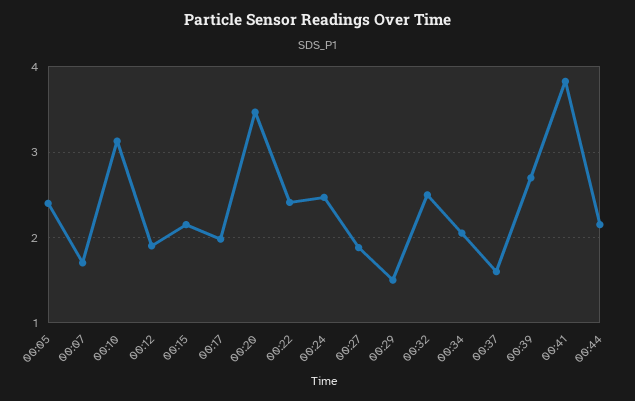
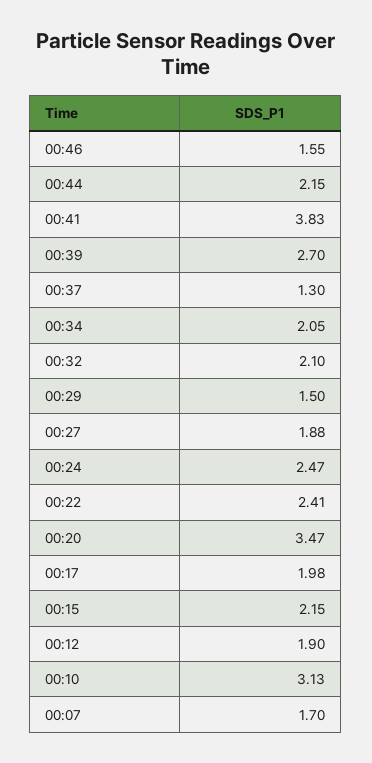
00:05: 2.4 -> none
00:32: 2.5 -> 2.1
00:37: 1.6 -> 1.3
00:46: none -> 1.55

